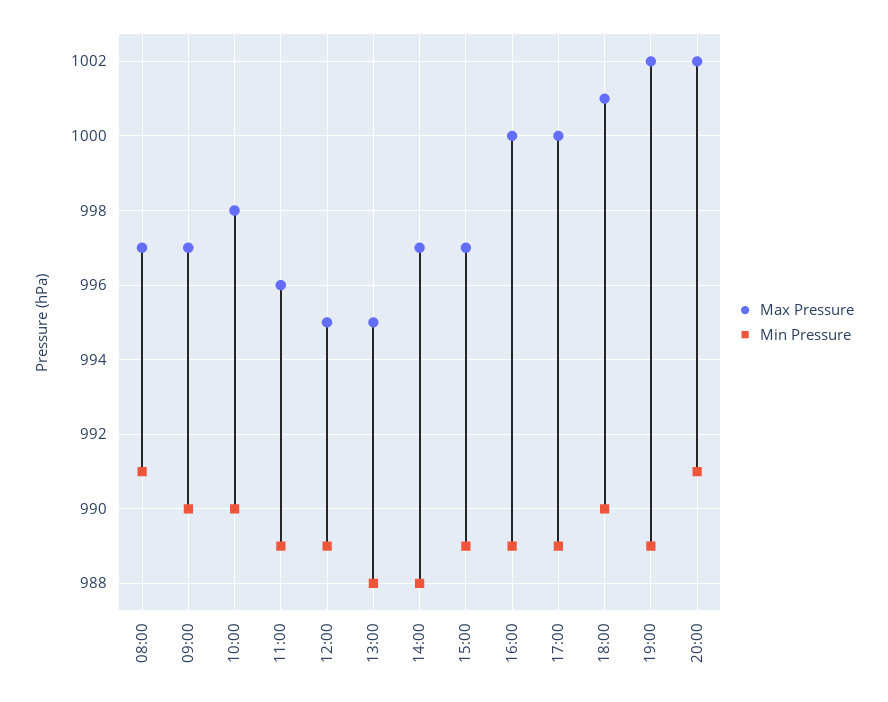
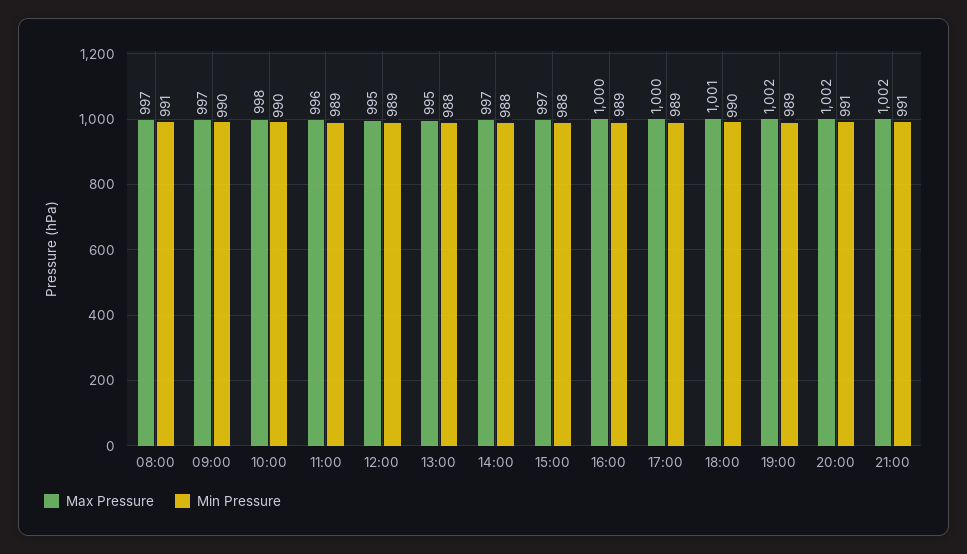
Min Pressure, 15:00: 989 -> 988
Max Pressure, 21:00: none -> 1002
Min Pressure, 21:00: none -> 991

